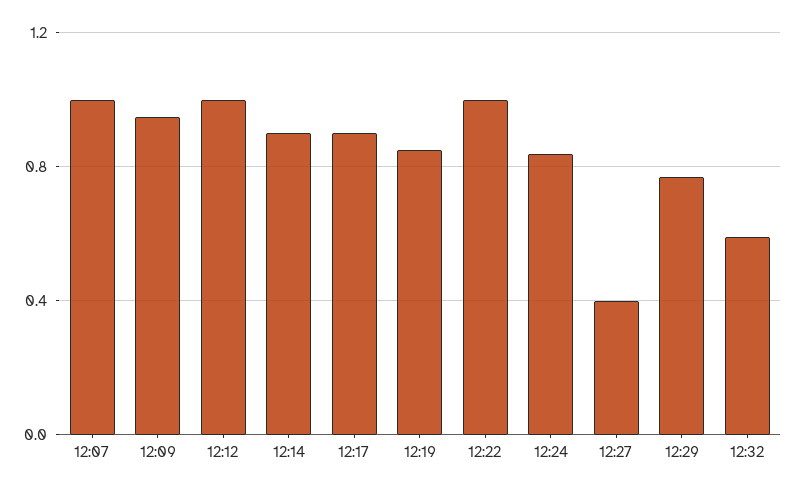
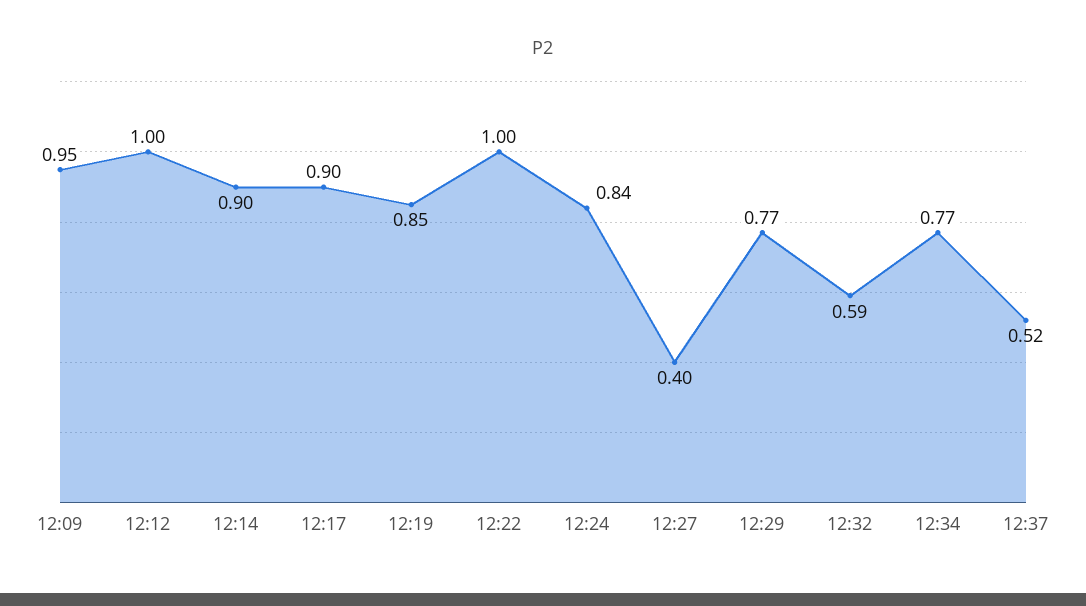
12:07: 1 -> none
12:34: none -> 0.77
12:37: none -> 0.52

